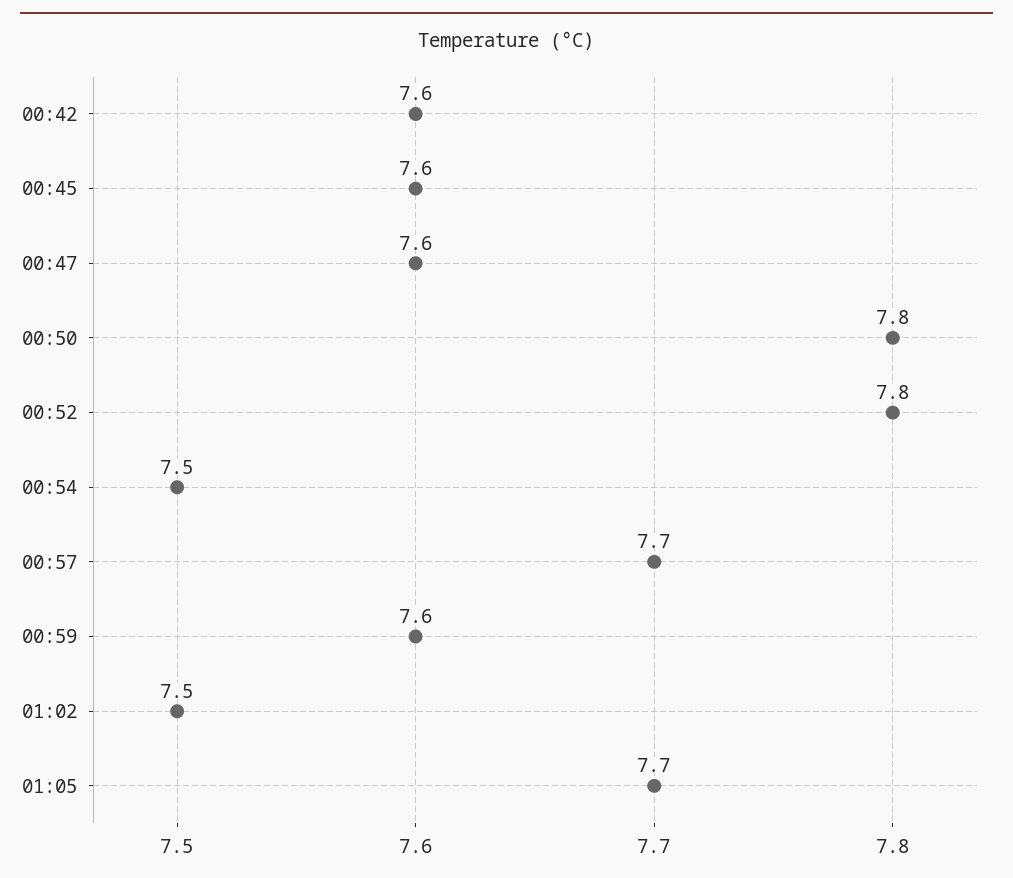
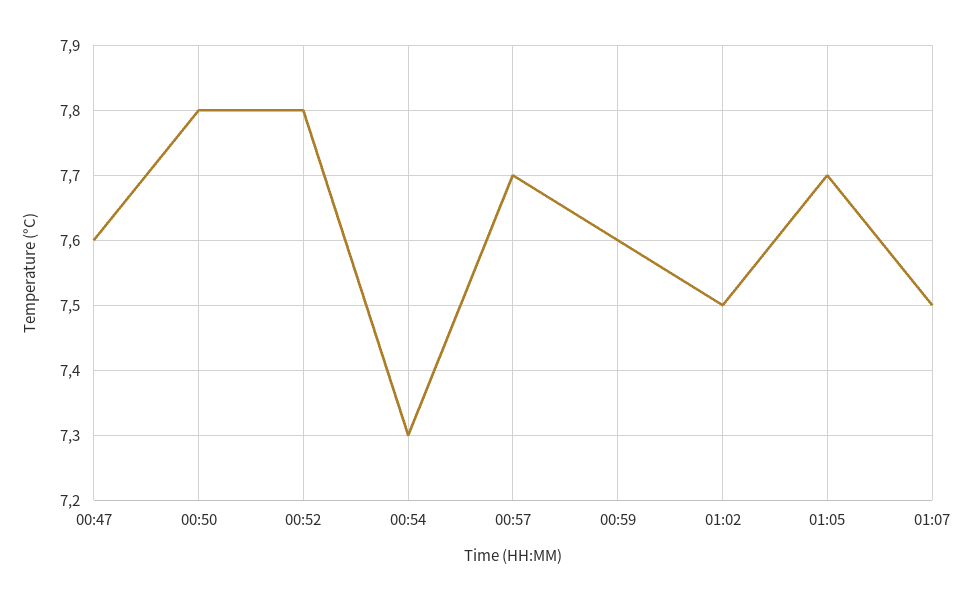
00:42: 7.6 -> none
00:45: 7.6 -> none
00:54: 7.5 -> 7.3
01:07: none -> 7.5

